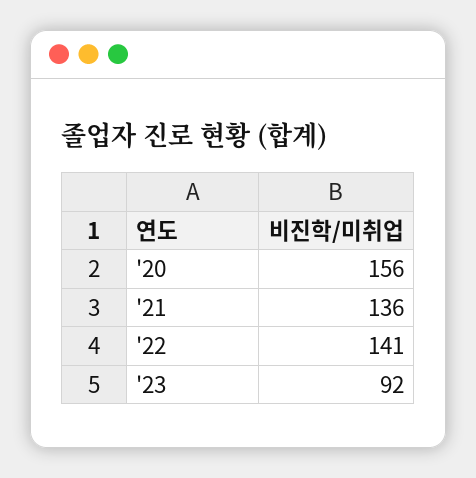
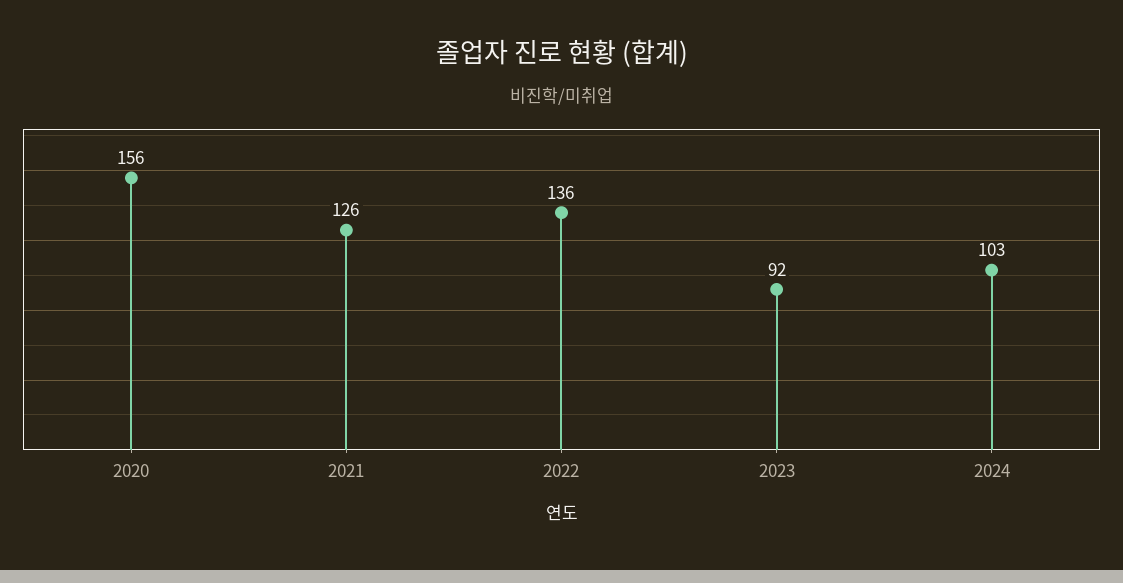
'21: 136 -> 126
'22: 141 -> 136
2024: none -> 103

